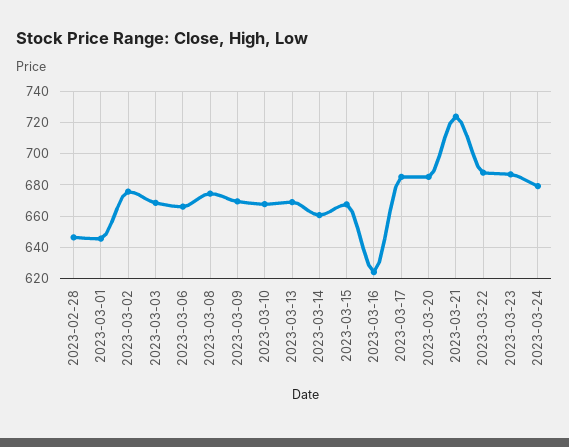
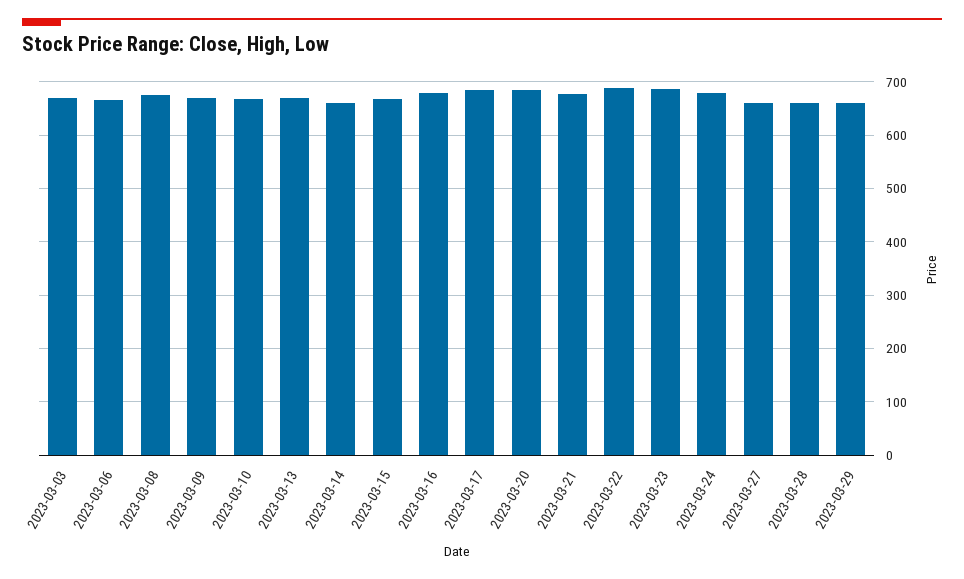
2023-02-28: 645 -> none
2023-03-01: 645 -> none
2023-03-02: 675 -> none
2023-03-16: 625 -> 680
2023-03-21: 725 -> 680
2023-03-27: none -> 660
2023-03-28: none -> 660
2023-03-29: none -> 660

